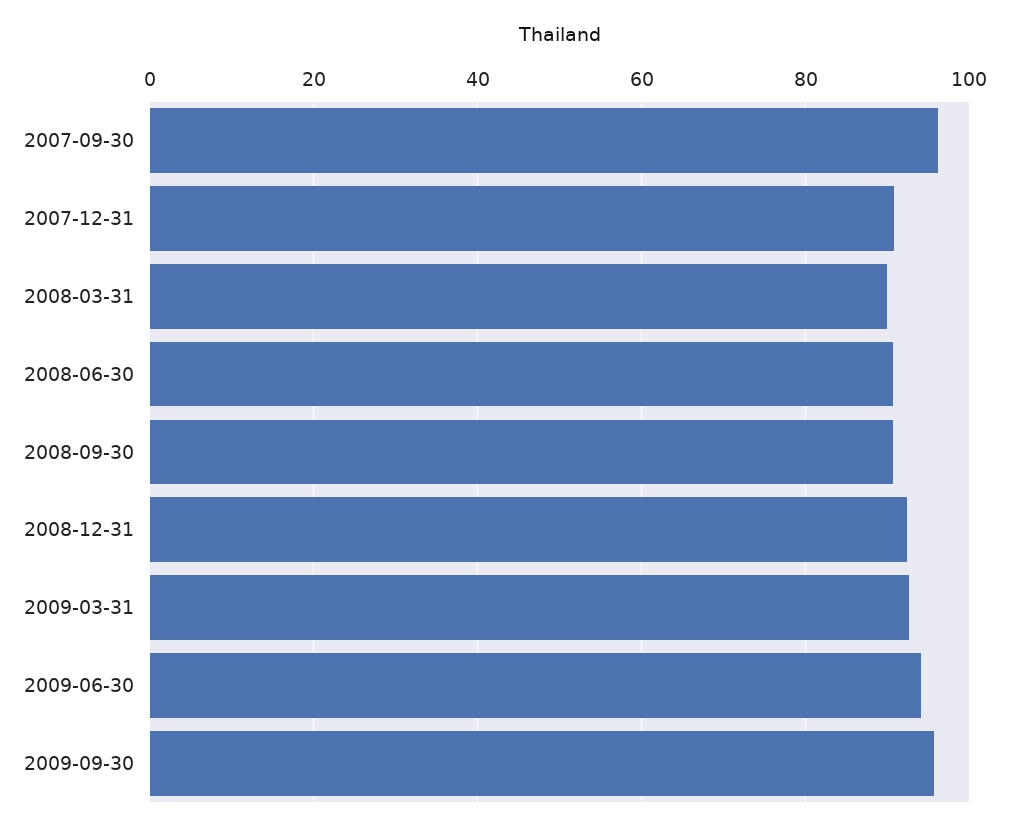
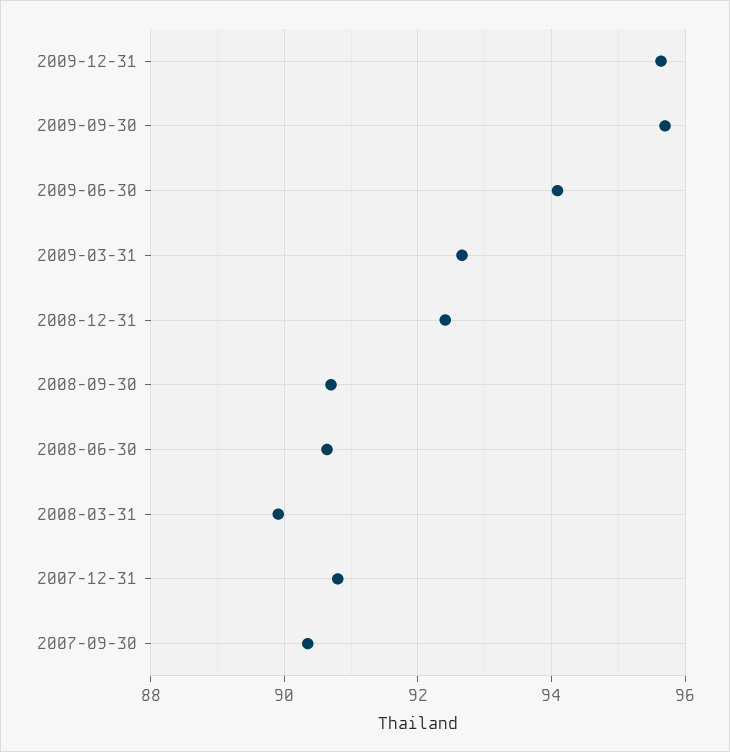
2007-09-30: 96 -> 90.4
2009-12-31: none -> 95.6

